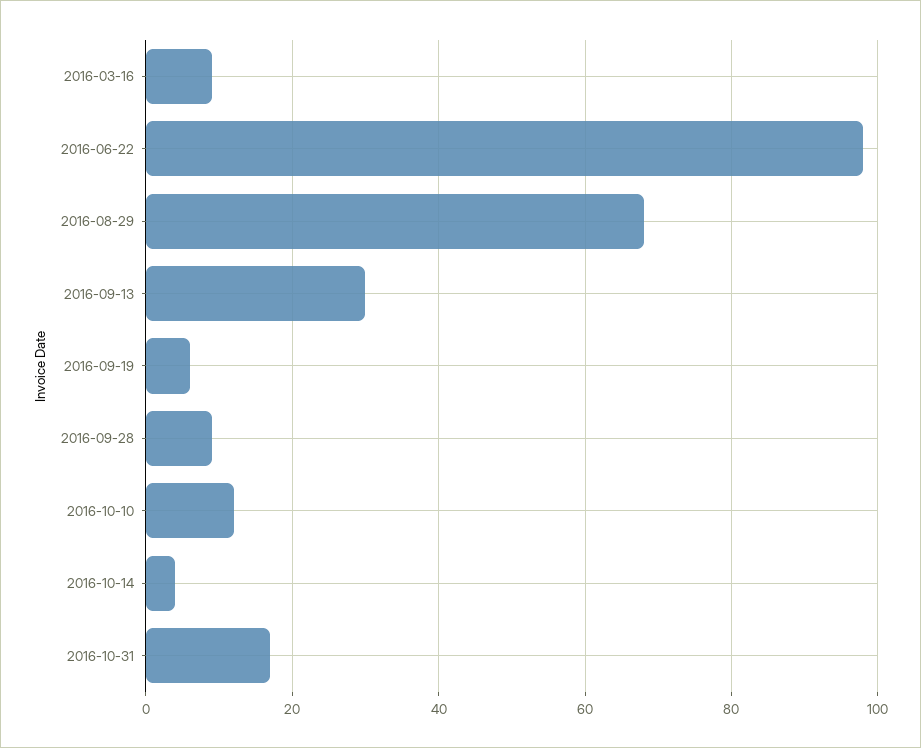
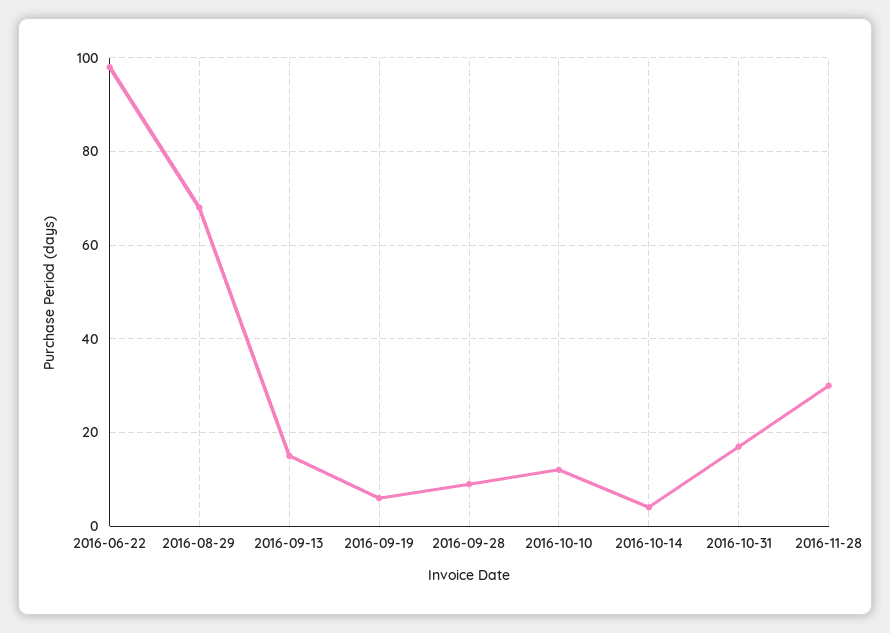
2016-03-16: 10 -> none
2016-09-13: 30 -> 15
2016-11-28: none -> 30

